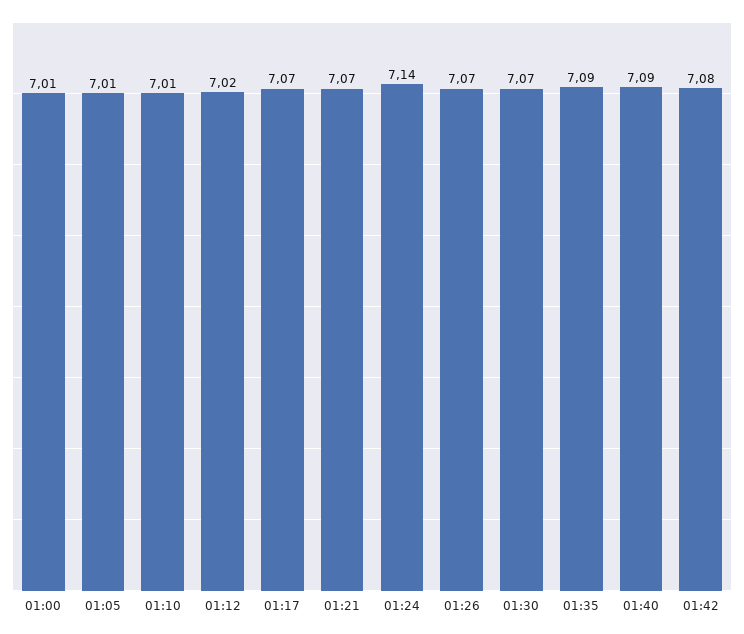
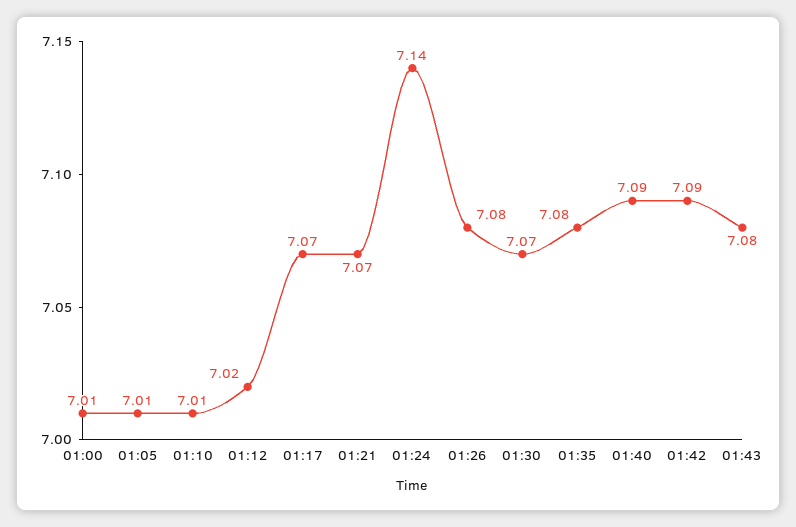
01:26: 7.07 -> 7.08
01:35: 7.09 -> 7.08
01:42: 7.08 -> 7.09
01:43: none -> 7.08

